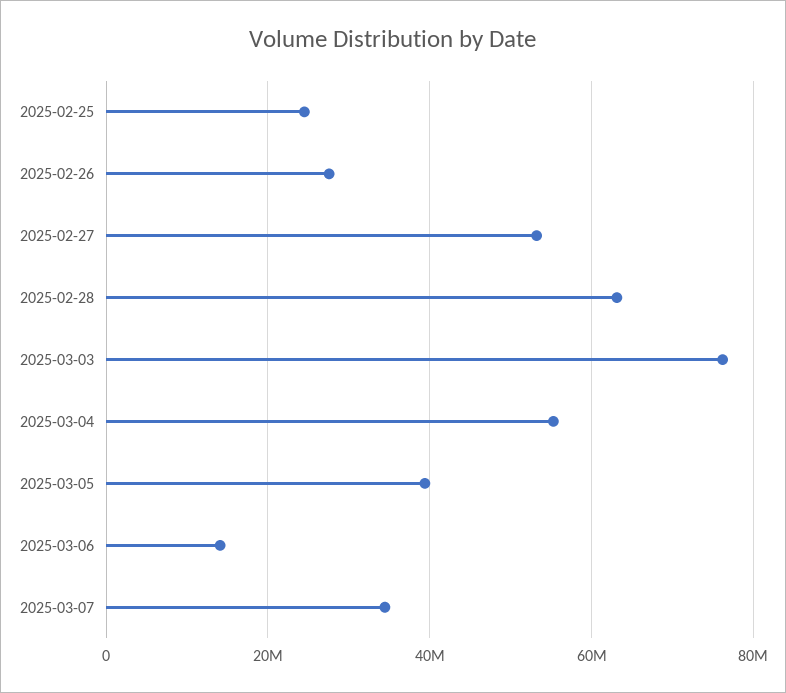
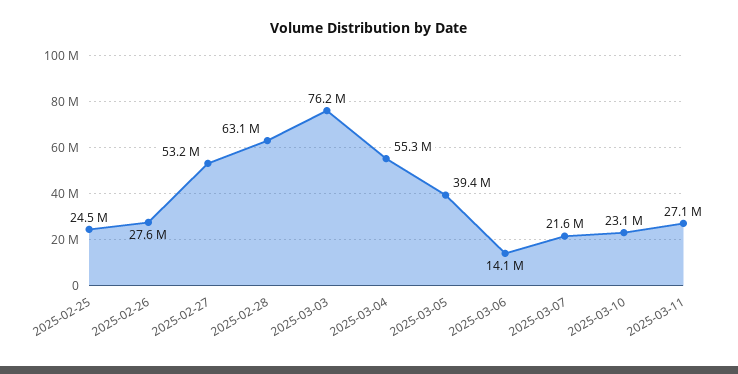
2025-03-07: 34000000 -> 21600000
2025-03-10: none -> 23100000
2025-03-11: none -> 27100000

